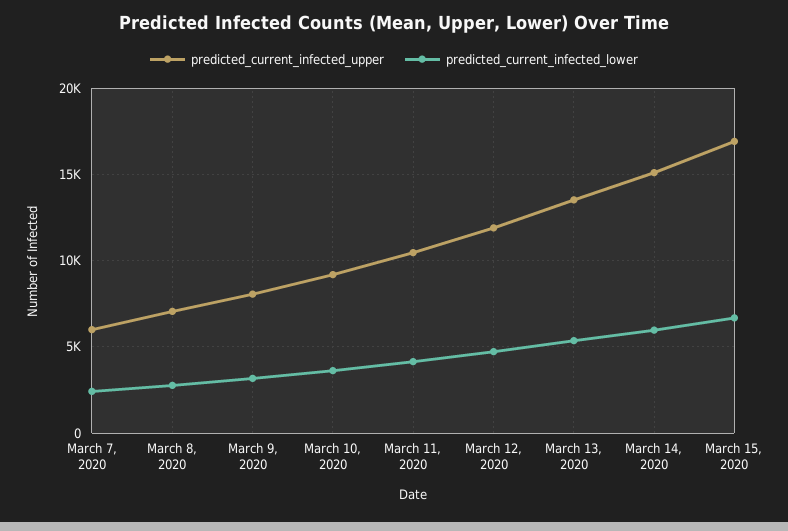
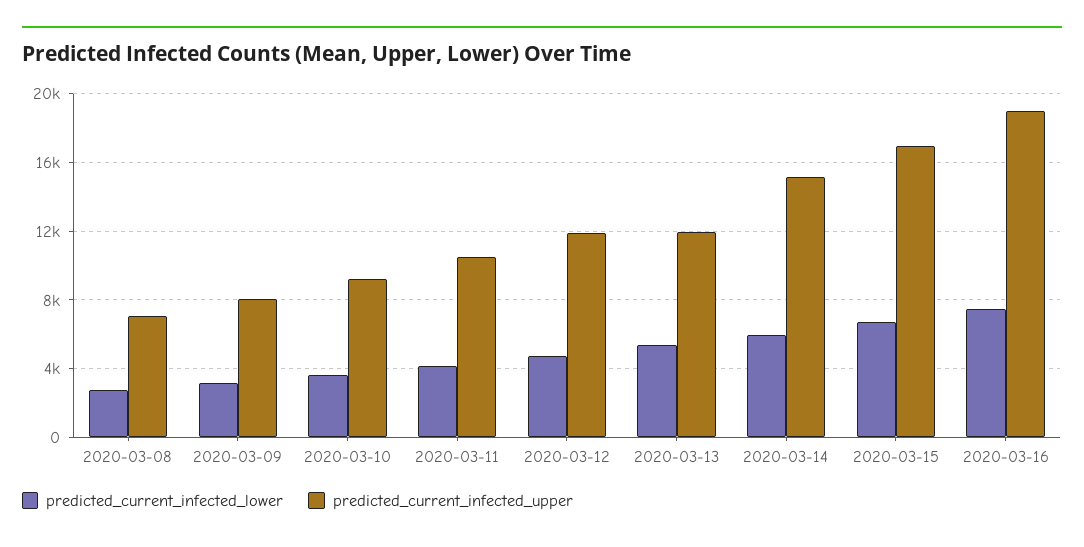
predicted_current_infected_upper, March 7, 2020: 6000 -> none
predicted_current_infected_lower, March 7, 2020: 2500 -> none
predicted_current_infected_upper, March 13, 2020: 13500 -> 12000
predicted_current_infected_lower, 2020-03-16: none -> 7500
predicted_current_infected_upper, 2020-03-16: none -> 19000

